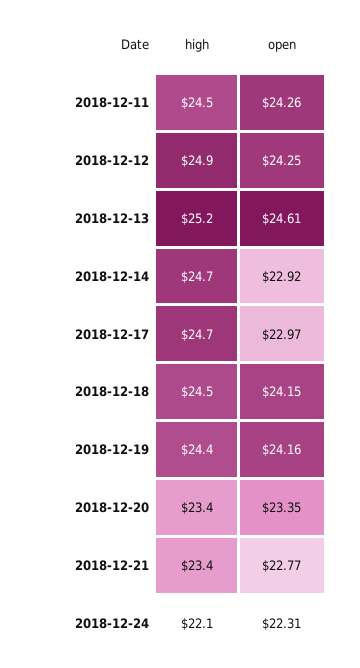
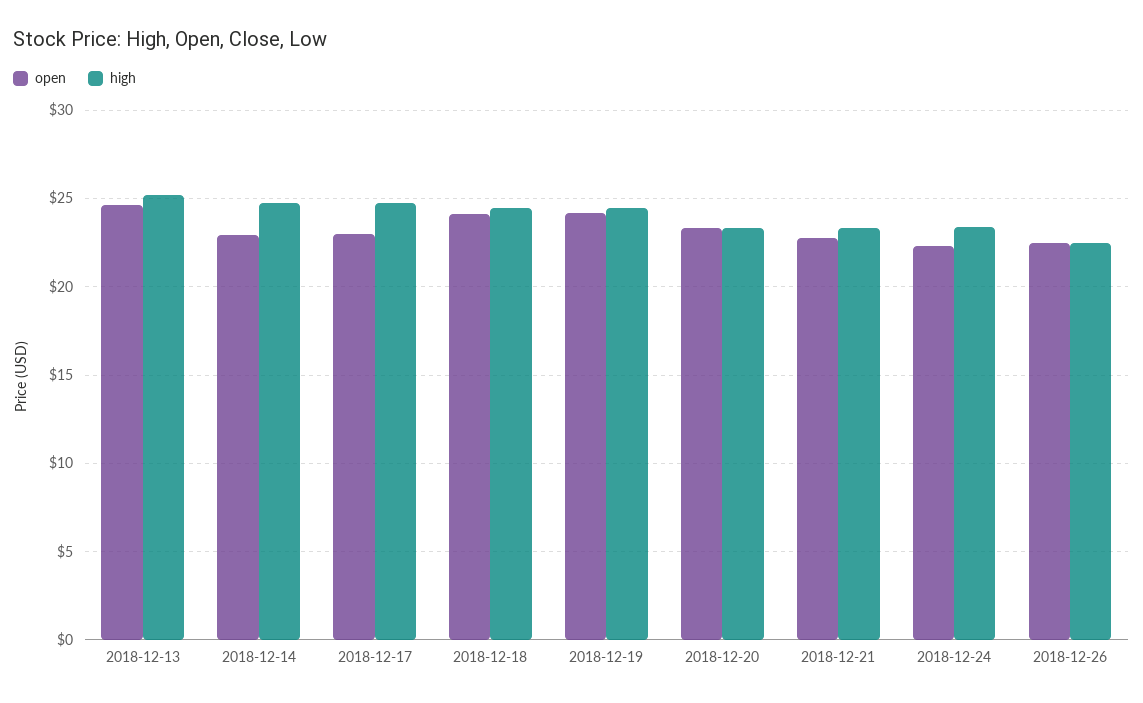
high, 2018-12-11: 24.5 -> none
open, 2018-12-11: 24.26 -> none
high, 2018-12-12: 24.9 -> none
open, 2018-12-12: 24.25 -> none
high, 2018-12-24: 22.1 -> 23.5
open, 2018-12-26: none -> 22.5
high, 2018-12-26: none -> 22.5

